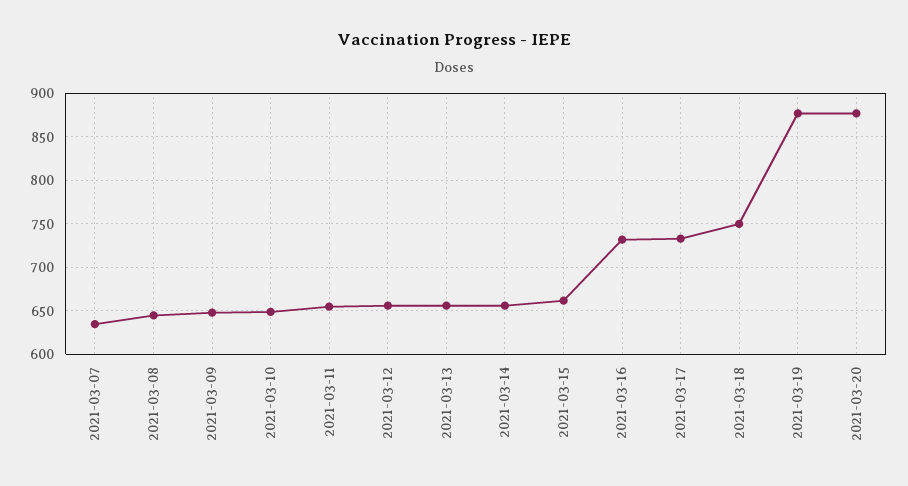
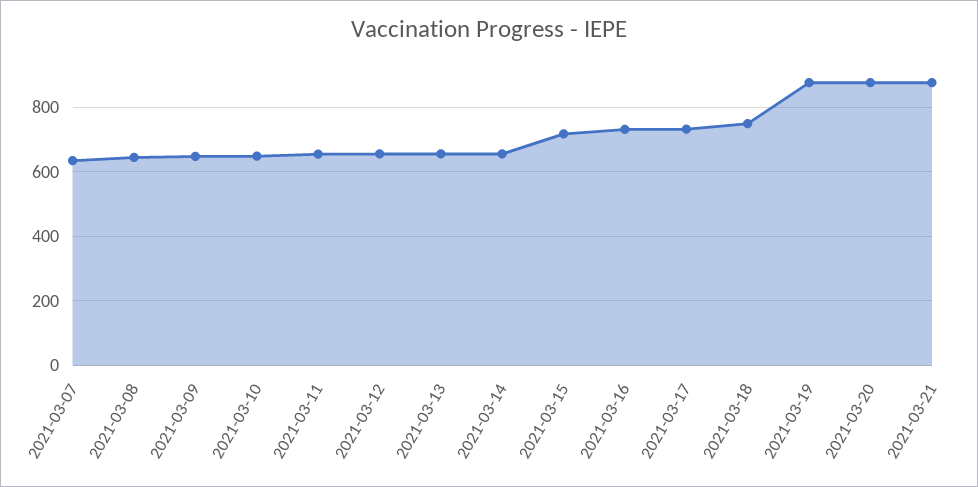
2021-03-15: 660 -> 720
2021-03-21: none -> 880

